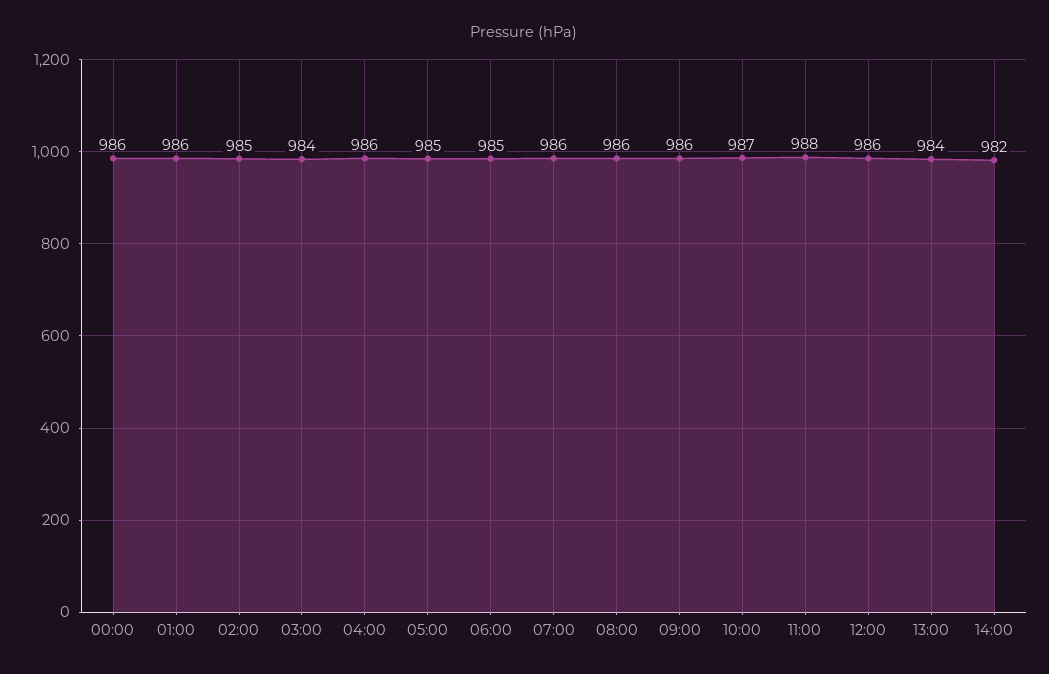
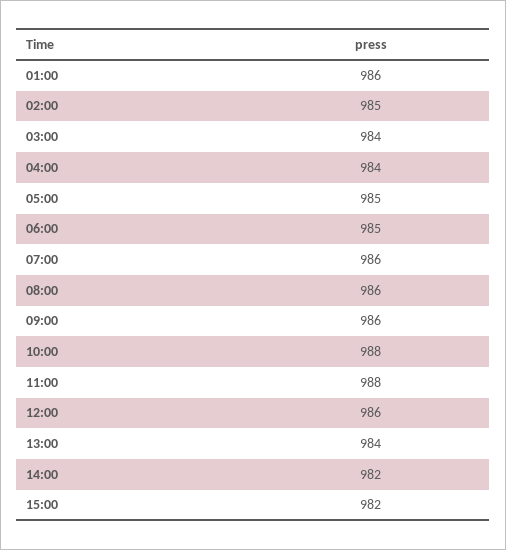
00:00: 986 -> none
04:00: 986 -> 984
10:00: 987 -> 988
15:00: none -> 982

